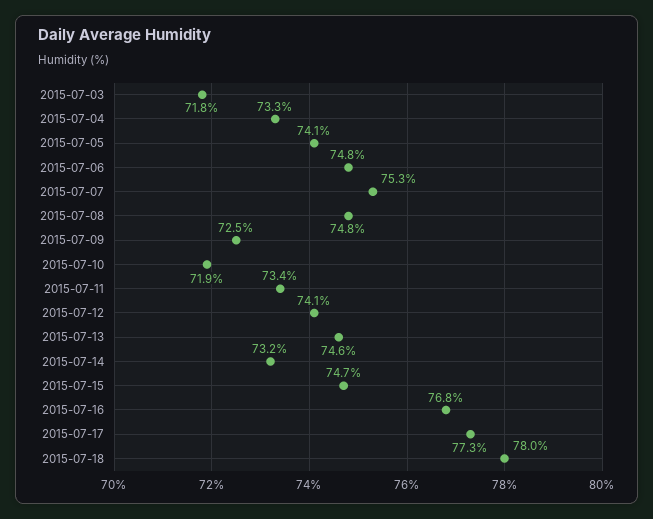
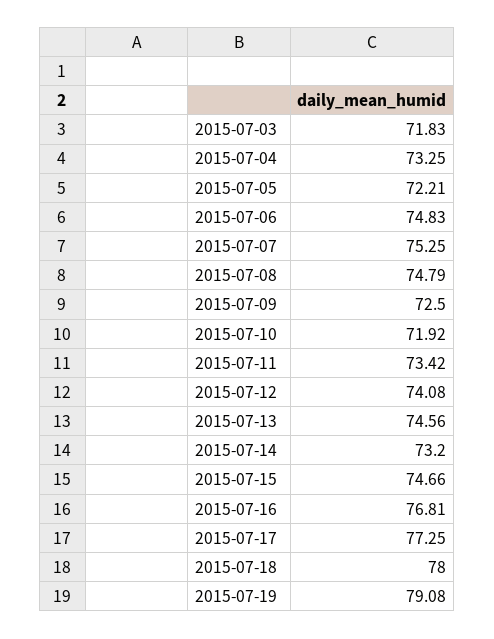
2015-07-05: 74.1 -> 72.21
2015-07-19: none -> 79.08

